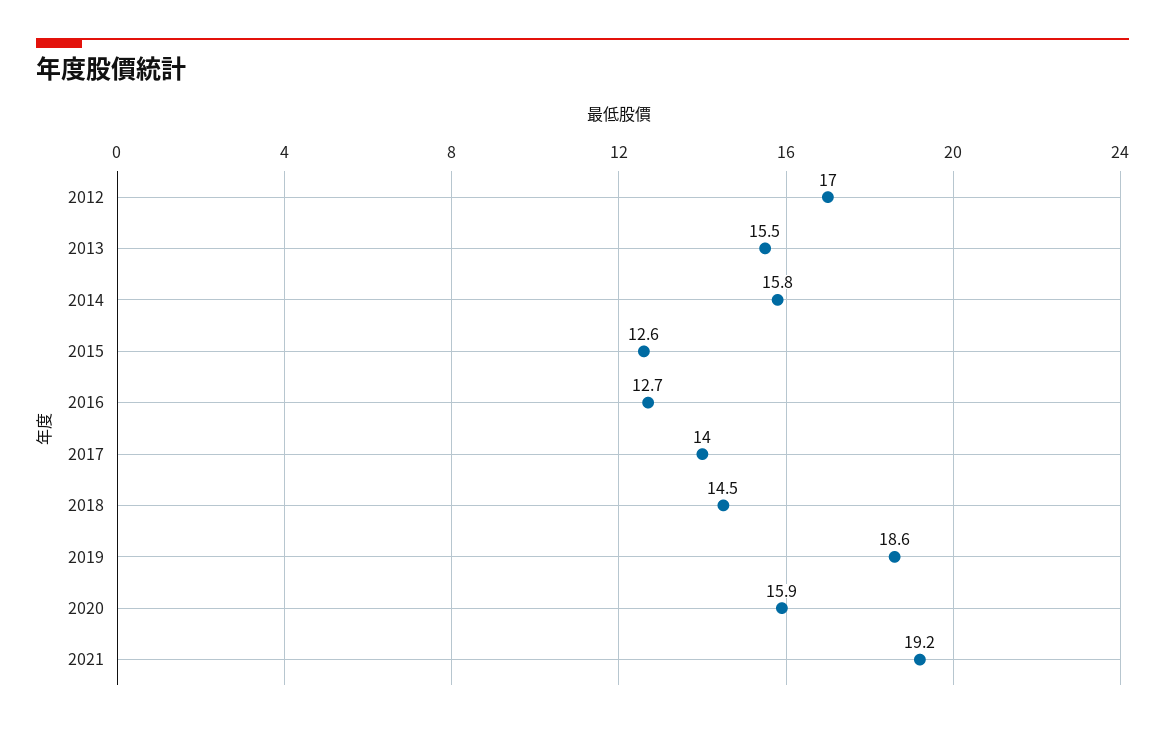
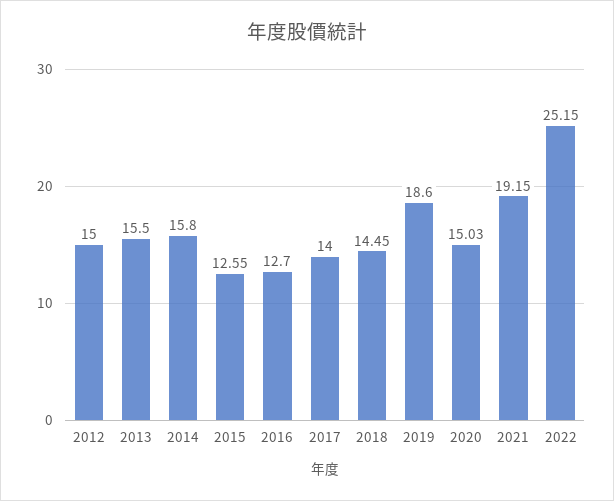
2012: 17 -> 15
2020: 15.9 -> 15.03
2022: none -> 25.15

